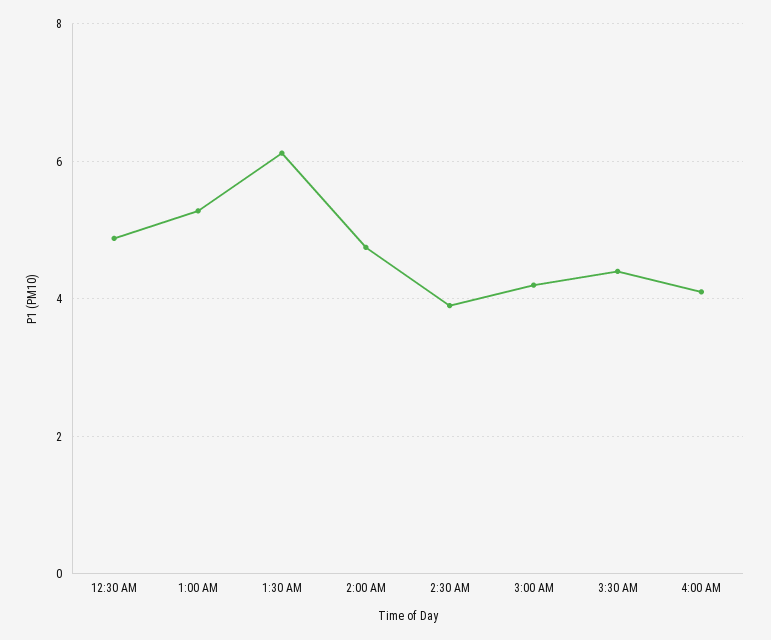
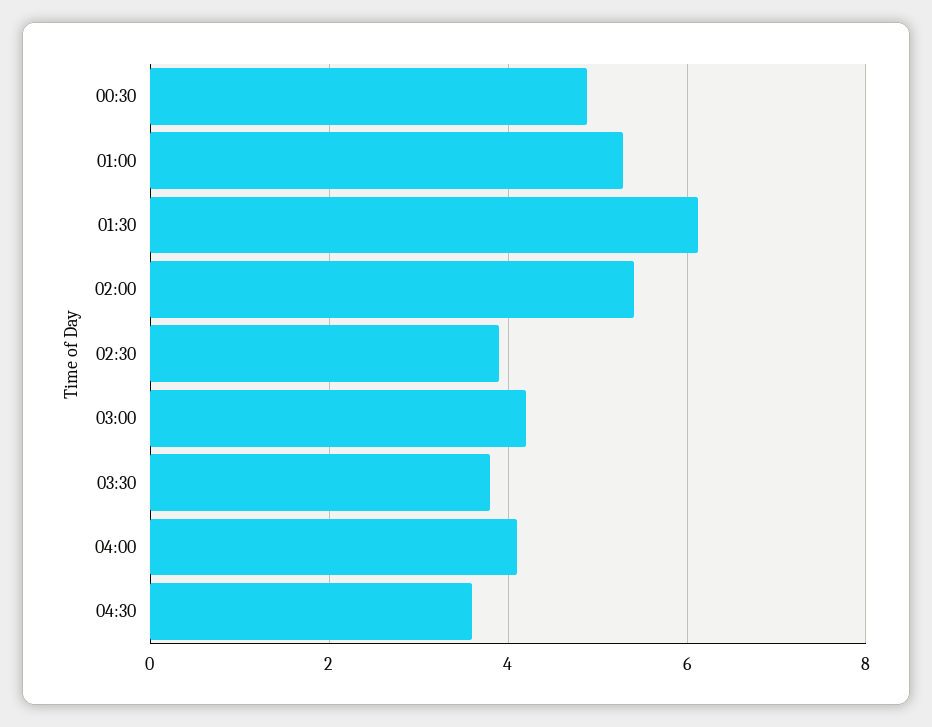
2:00 AM: 4.8 -> 5.4
3:30 AM: 4.4 -> 3.8
04:30: none -> 3.6

